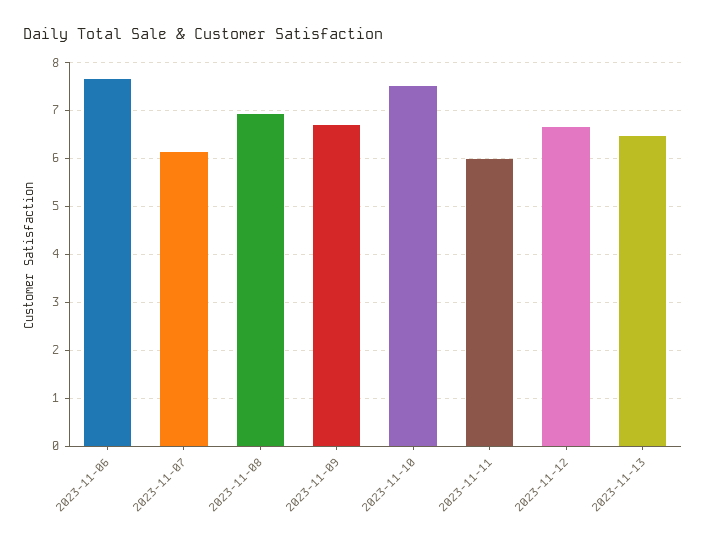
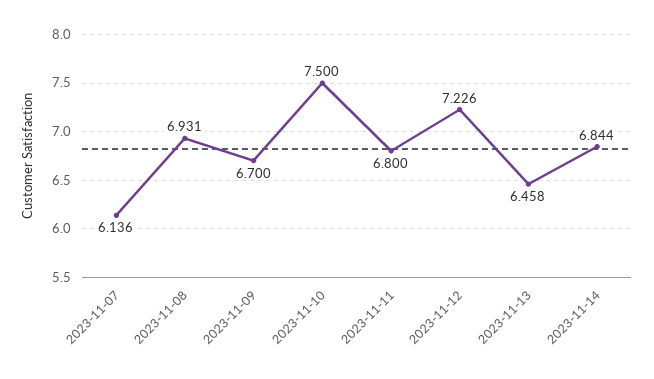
2023-11-06: 7.6 -> none
2023-11-11: 6 -> 6.8
2023-11-12: 6.6 -> 7.226
2023-11-14: none -> 6.844

